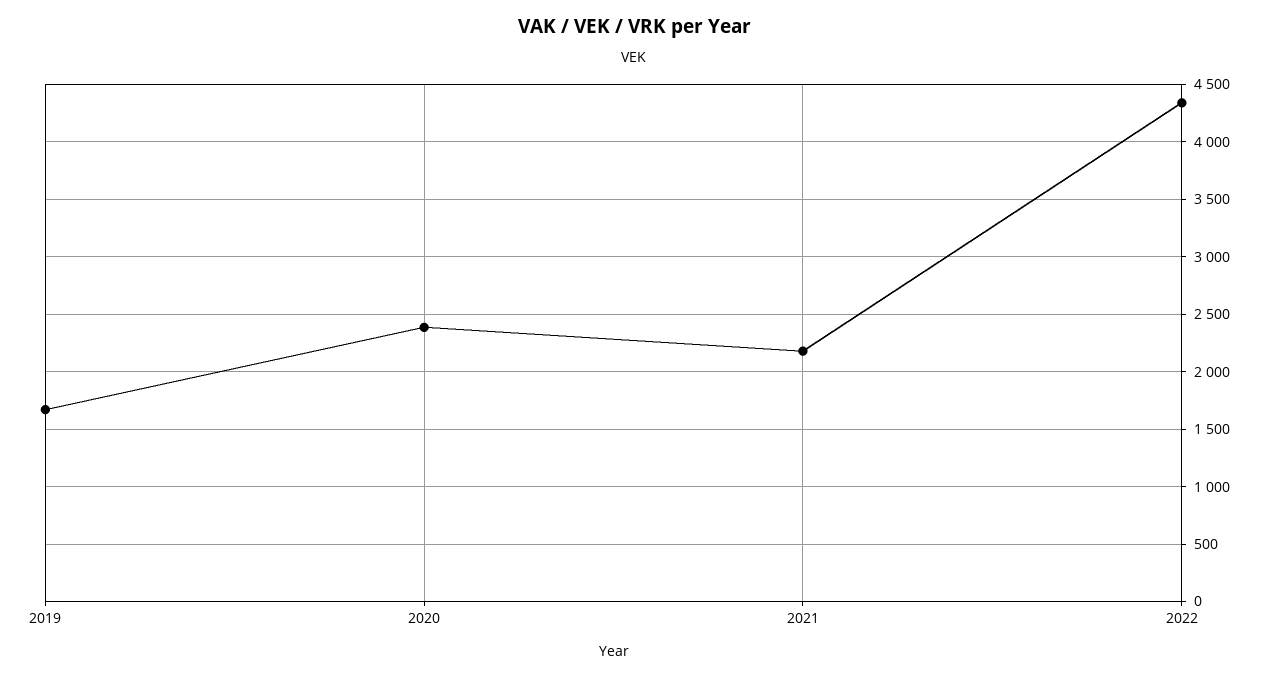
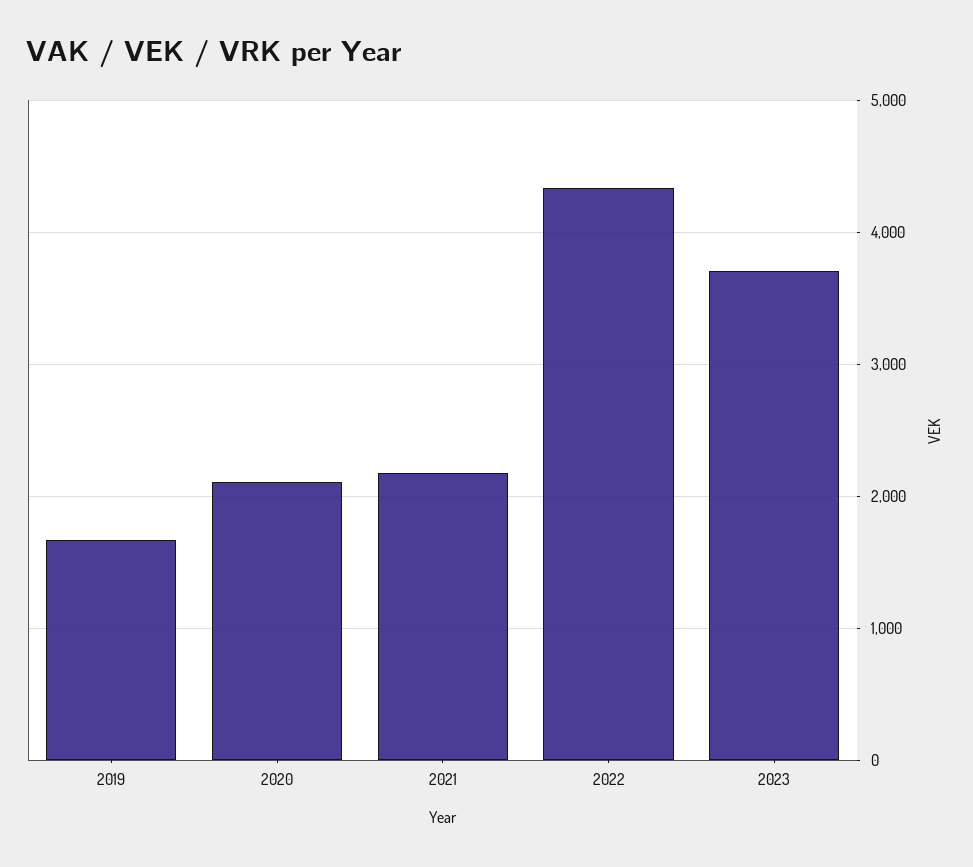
2020: 2400 -> 2100
2023: none -> 3700

